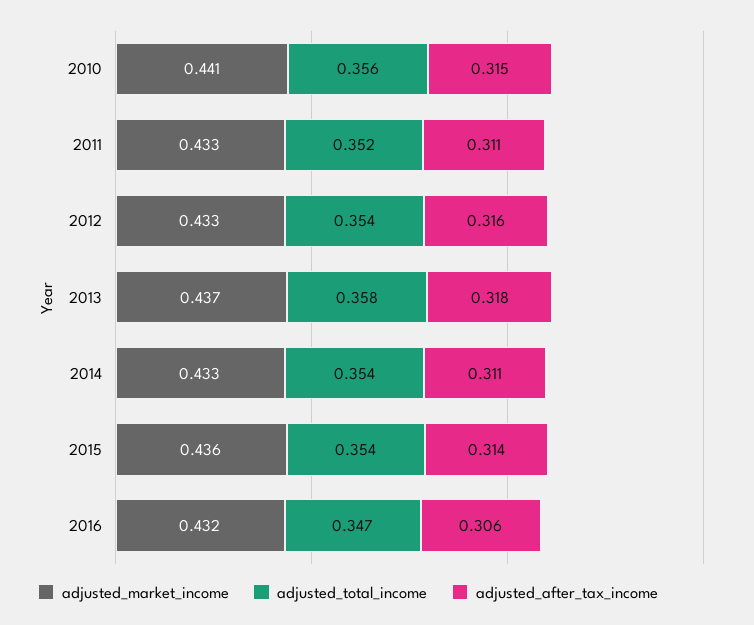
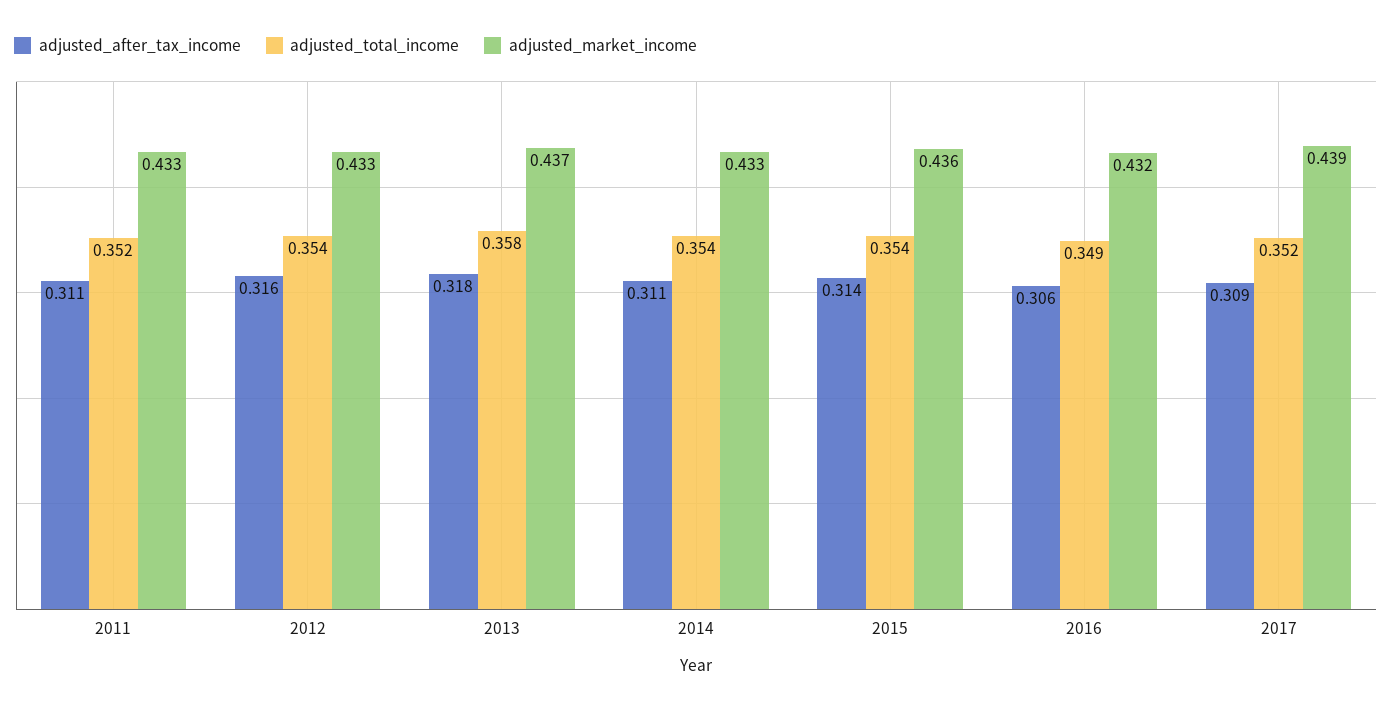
adjusted_market_income, 2010: 0.441 -> none
adjusted_total_income, 2010: 0.356 -> none
adjusted_after_tax_income, 2010: 0.315 -> none
adjusted_total_income, 2016: 0.347 -> 0.349
adjusted_after_tax_income, 2017: none -> 0.309
adjusted_total_income, 2017: none -> 0.352
adjusted_market_income, 2017: none -> 0.439

